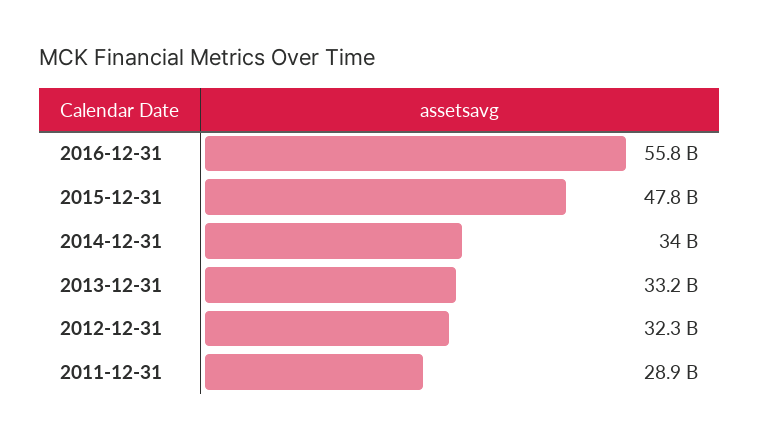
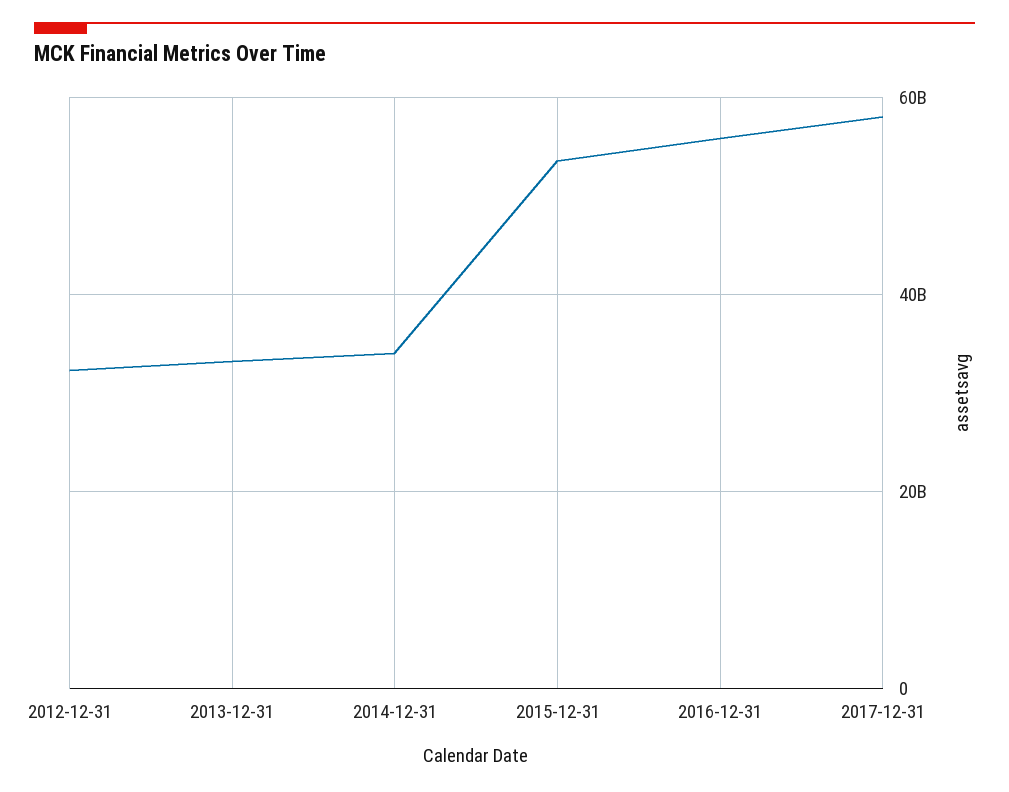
2015-12-31: 47800000000 -> 54000000000
2011-12-31: 28900000000 -> none
2017-12-31: none -> 58000000000

